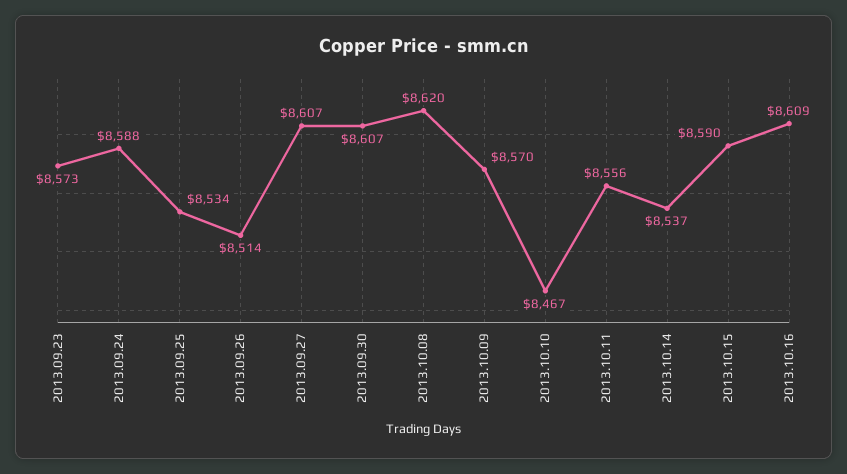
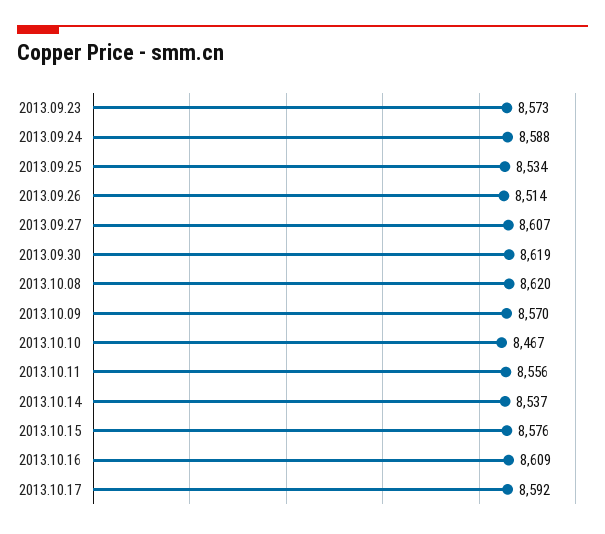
2013.09.30: 8607 -> 8619
2013.10.15: 8590 -> 8576
2013.10.17: none -> 8592

